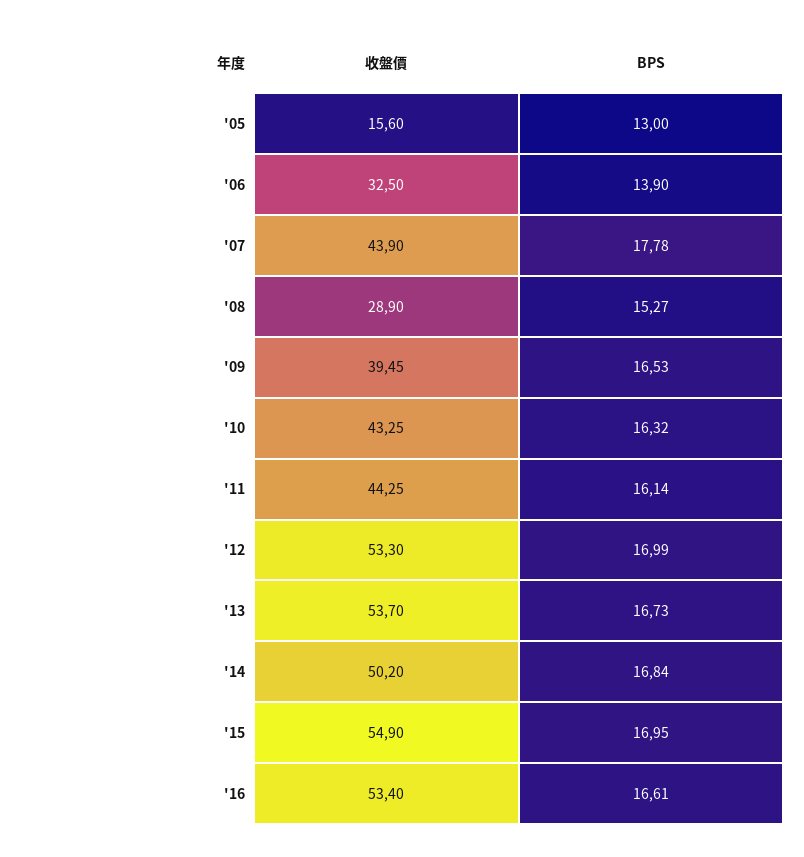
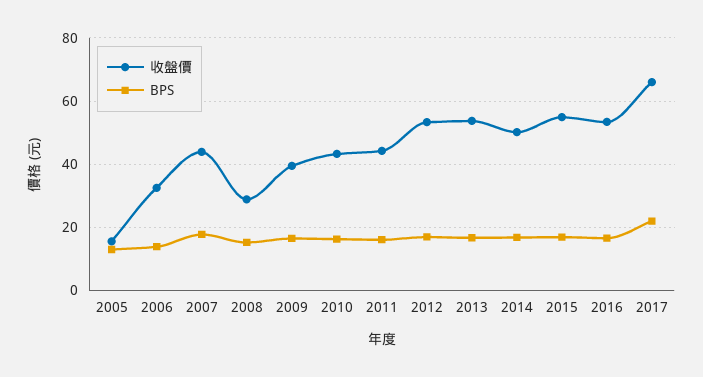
收盤價, 2017: none -> 66
BPS, 2017: none -> 22

